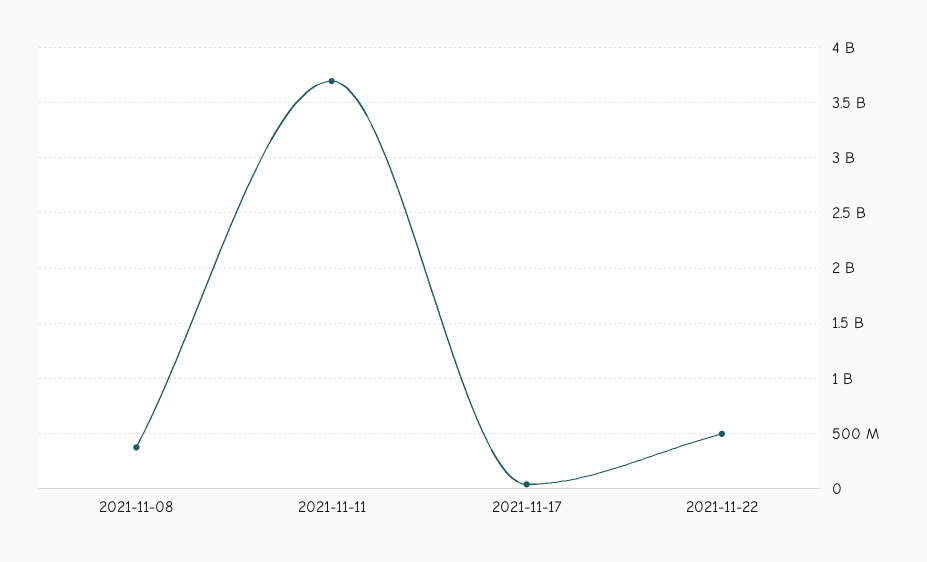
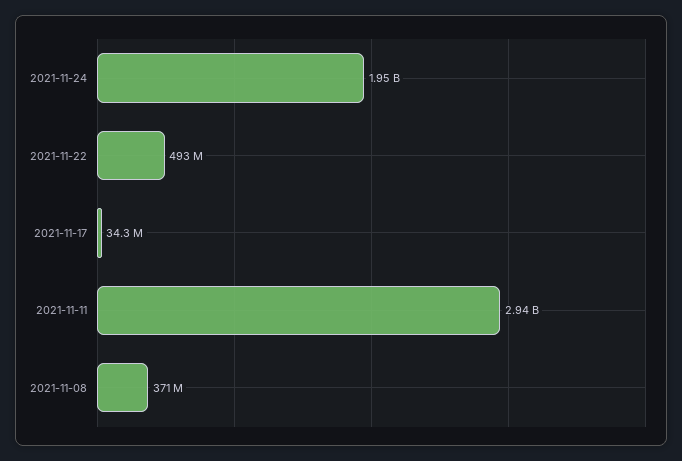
2021-11-11: 3700000000 -> 2940000000
2021-11-24: none -> 1950000000

